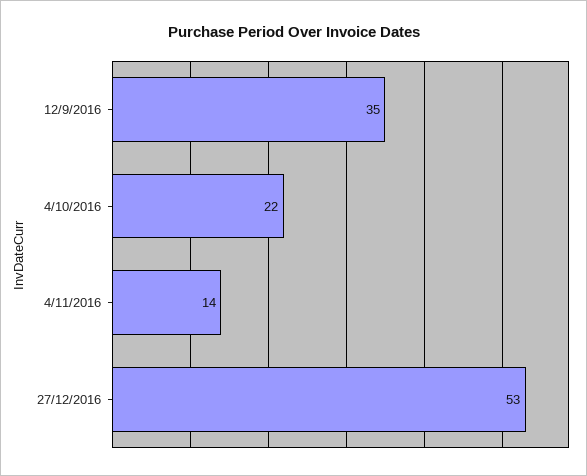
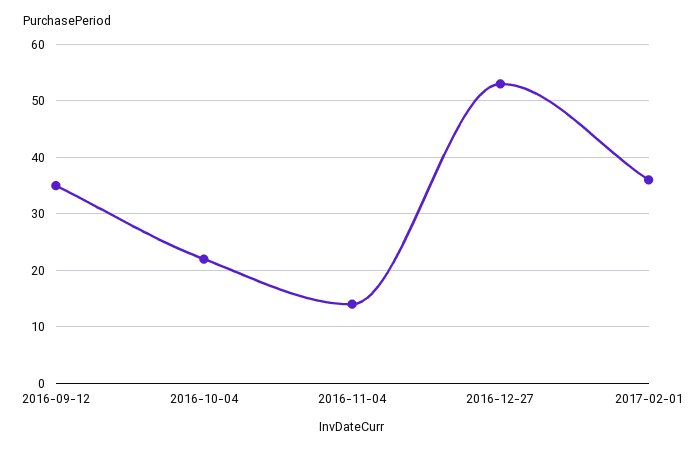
2017-02-01: none -> 35

